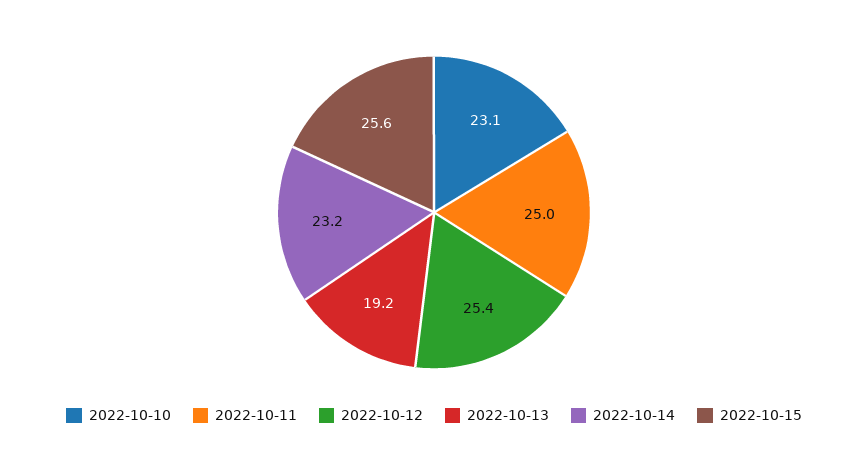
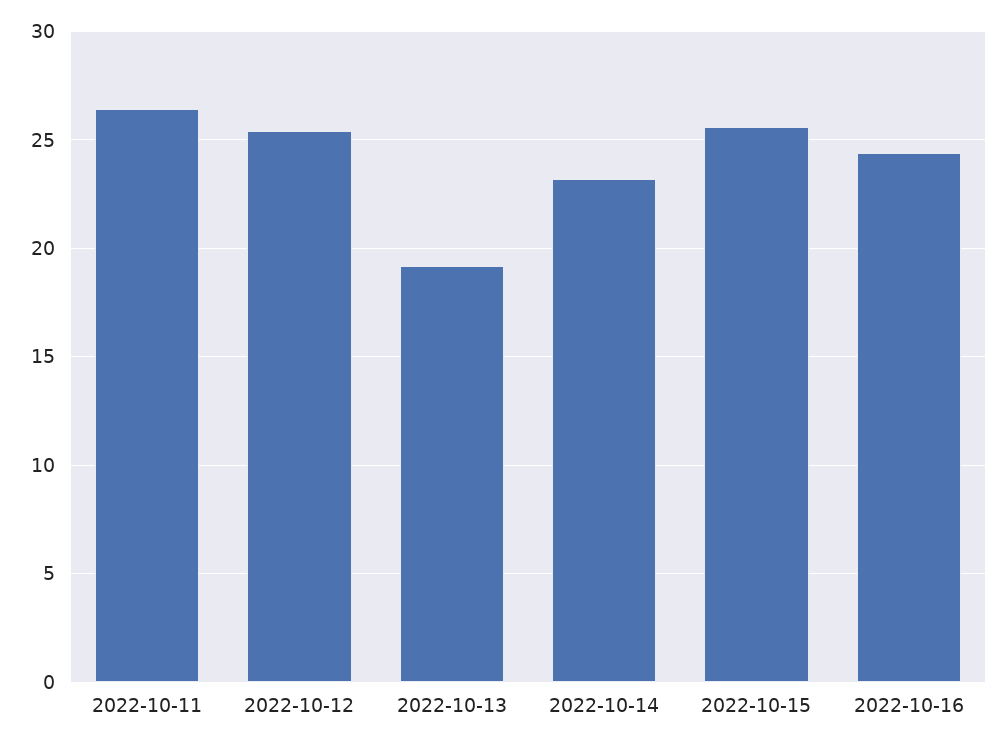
2022-10-10: 23.1 -> none
2022-10-11: 25 -> 26.5
2022-10-16: none -> 24.5

